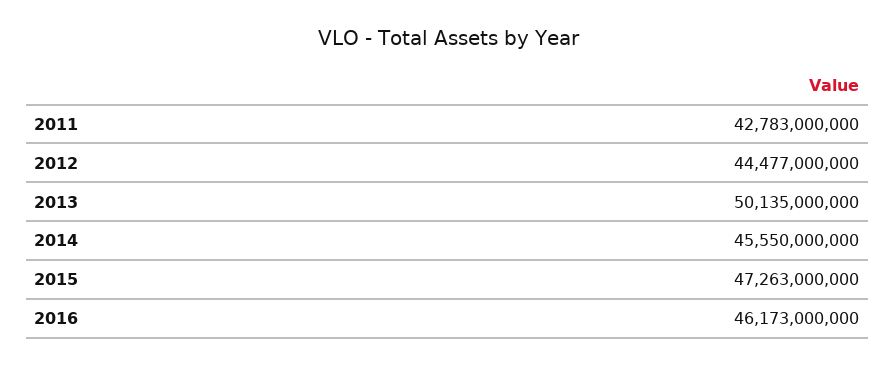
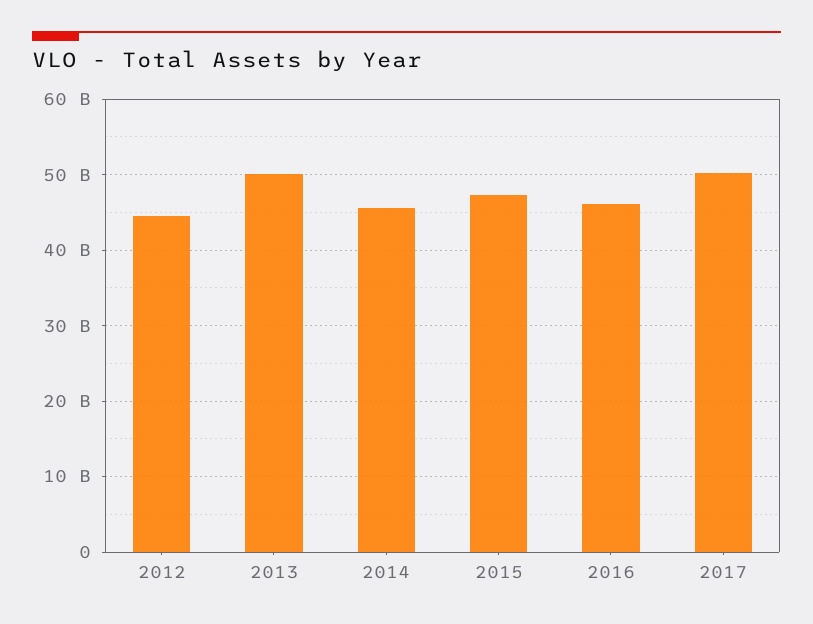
2011: 42783000000 -> none
2017: none -> 50000000000

